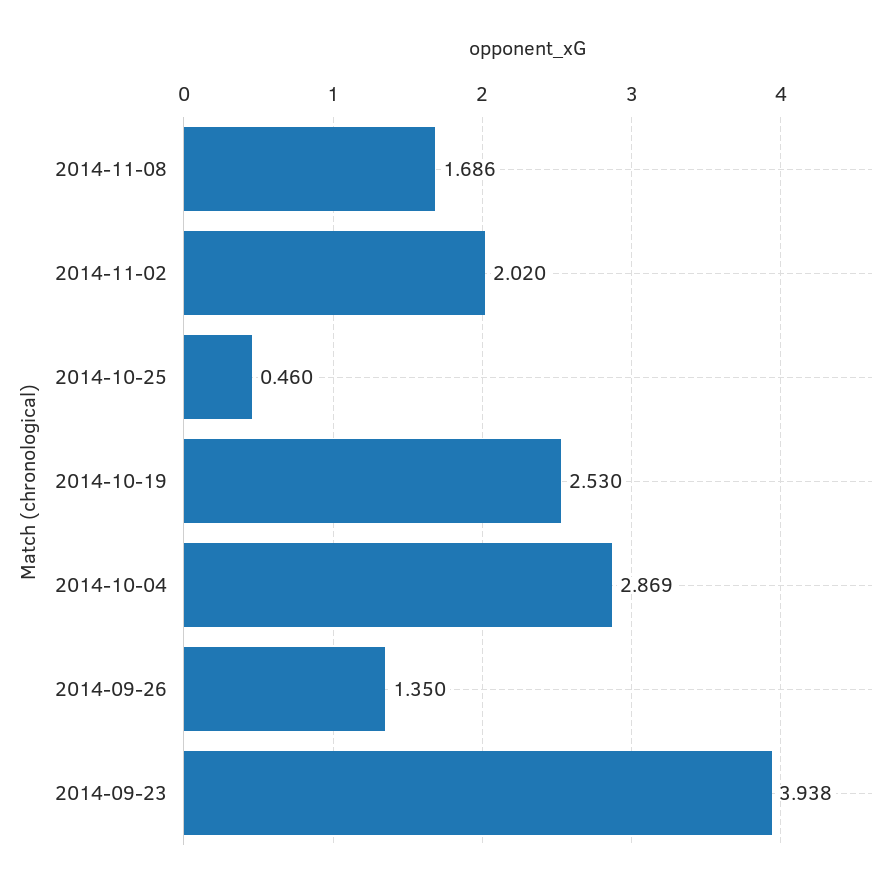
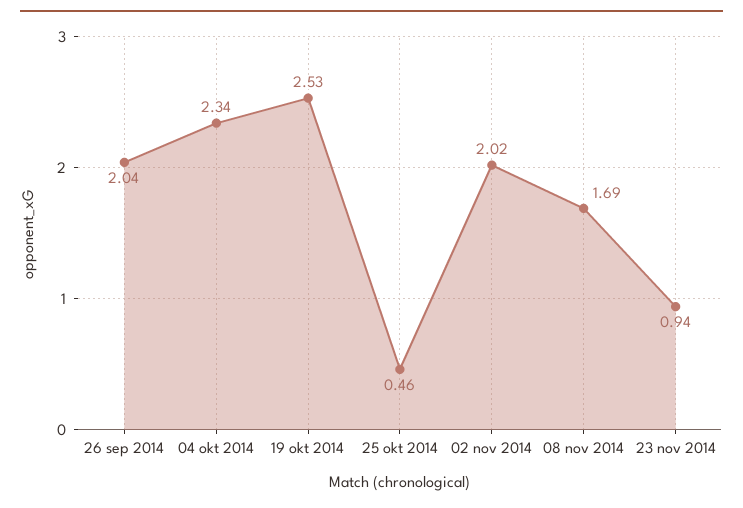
2014-10-04: 2.869 -> 2.34
2014-09-26: 1.35 -> 2.04
2014-09-23: 3.938 -> none
23 nov 2014: none -> 0.94

